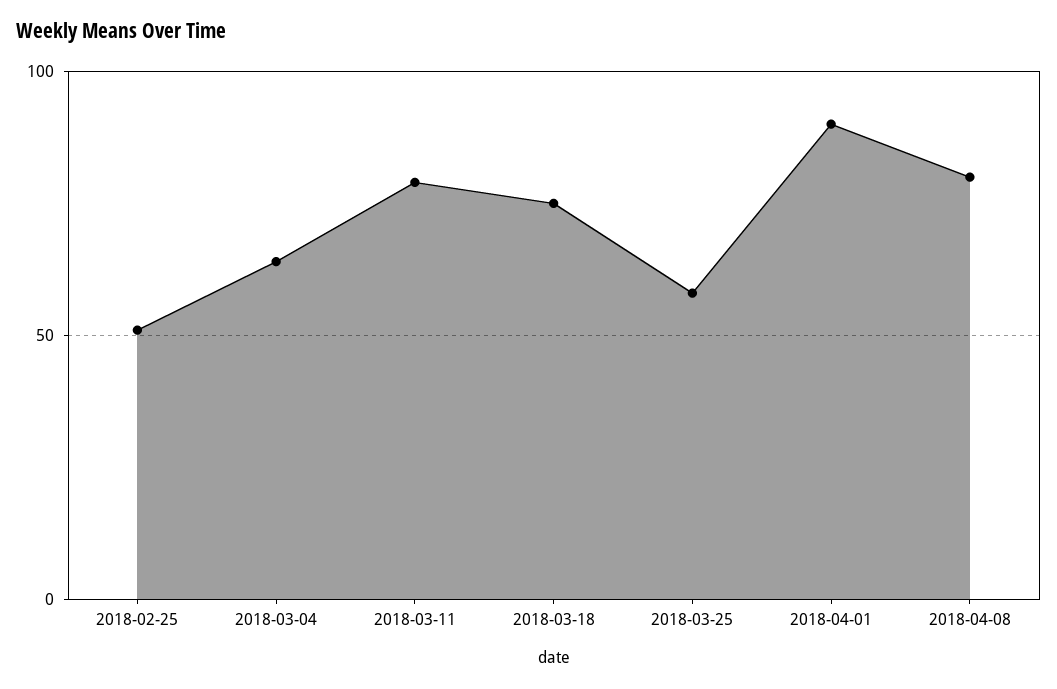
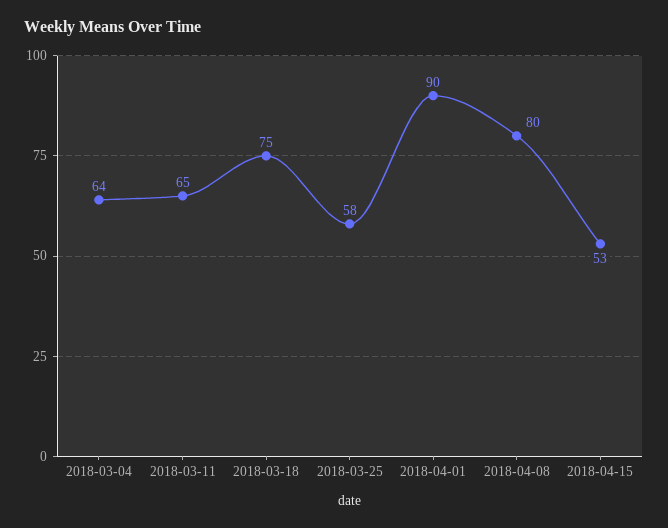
2018-02-25: 50 -> none
2018-03-11: 80 -> 65
2018-04-15: none -> 53

